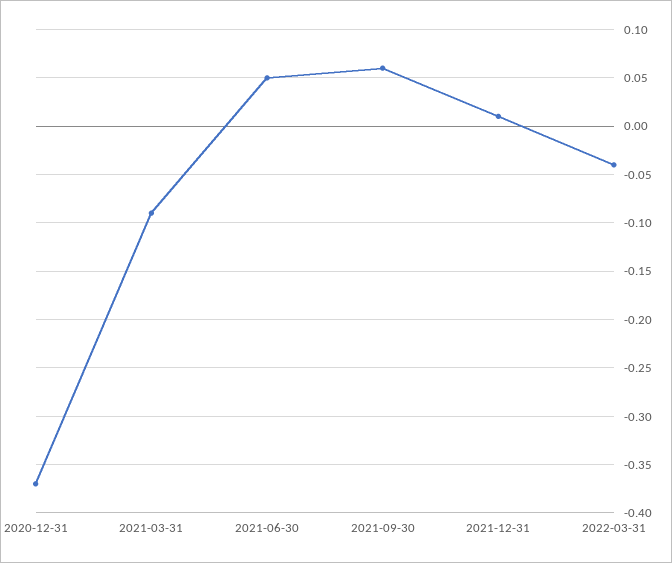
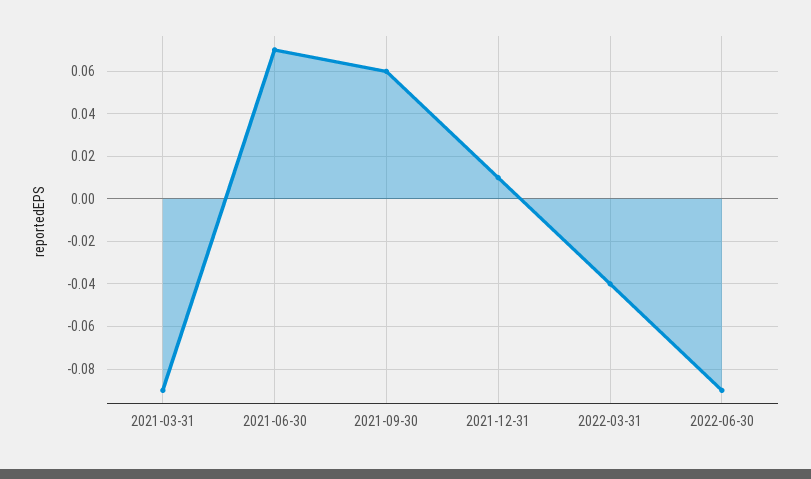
2020-12-31: -0.37 -> none
2021-06-30: 0.05 -> 0.07
2022-06-30: none -> -0.09

